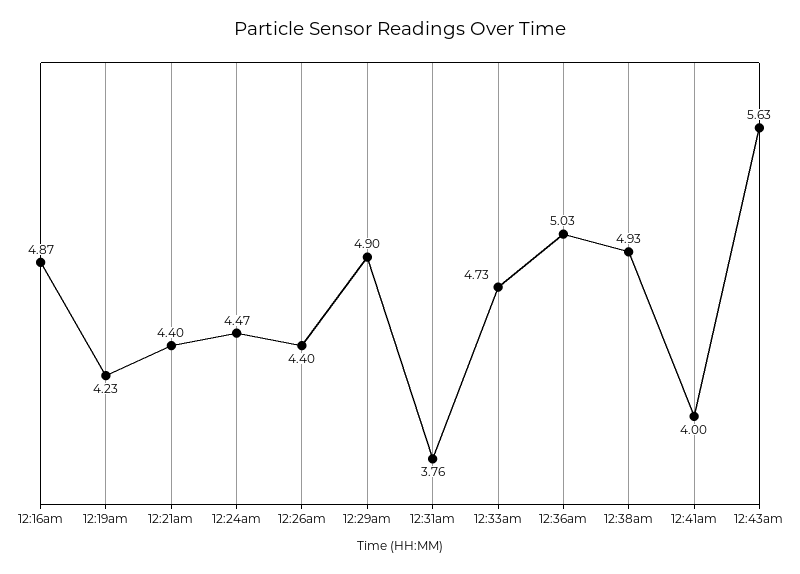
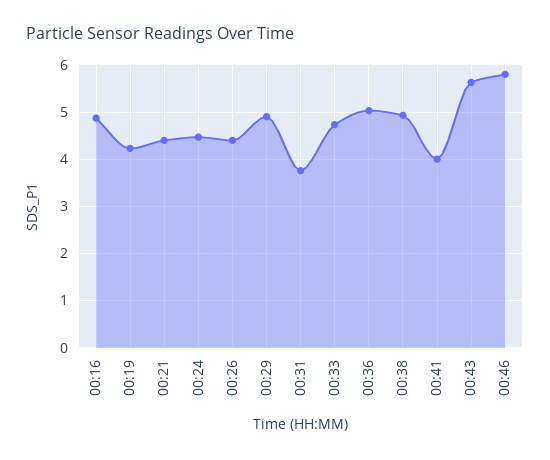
00:46: none -> 5.8

